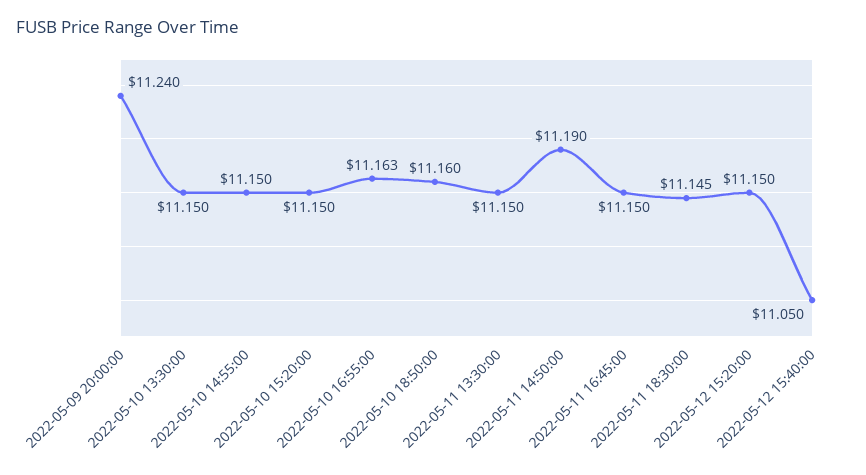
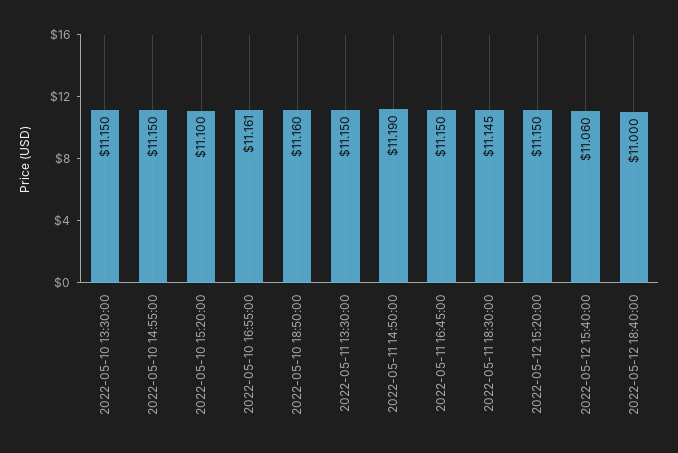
2022-05-09 20:00:00: 11.24 -> none
2022-05-10 15:20:00: 11.15 -> 11.1
2022-05-10 16:55:00: 11.163 -> 11.161
2022-05-12 15:40:00: 11.05 -> 11.06
2022-05-12 18:40:00: none -> 11

